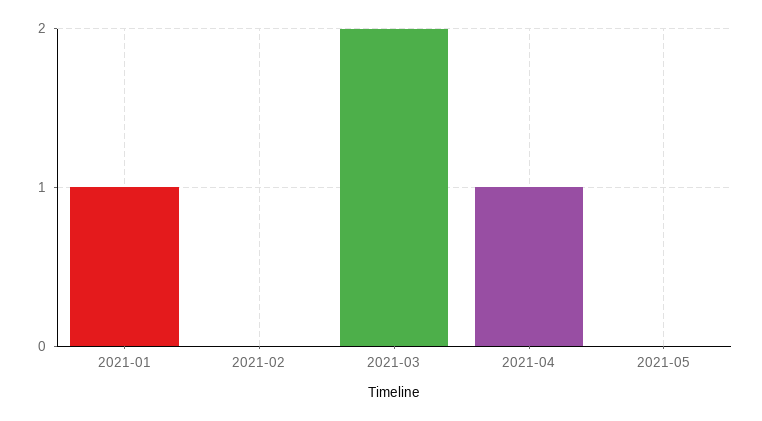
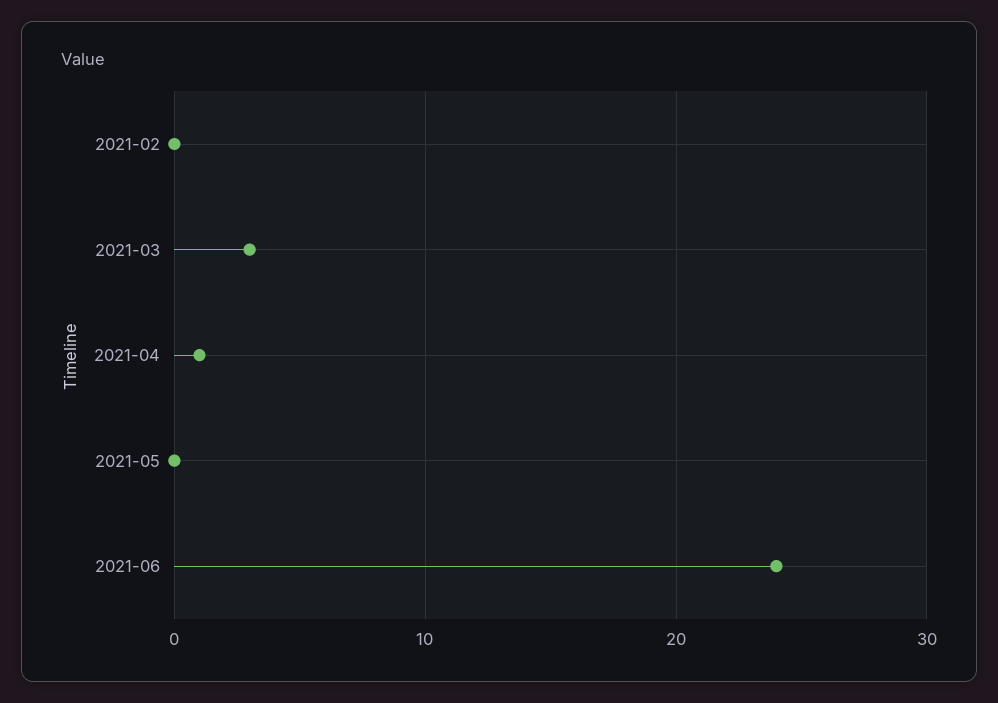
2021-01: 1 -> none
2021-03: 2 -> 3
2021-06: none -> 24

